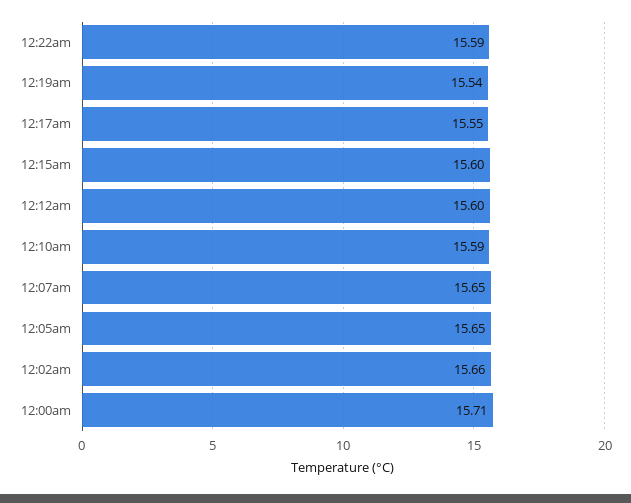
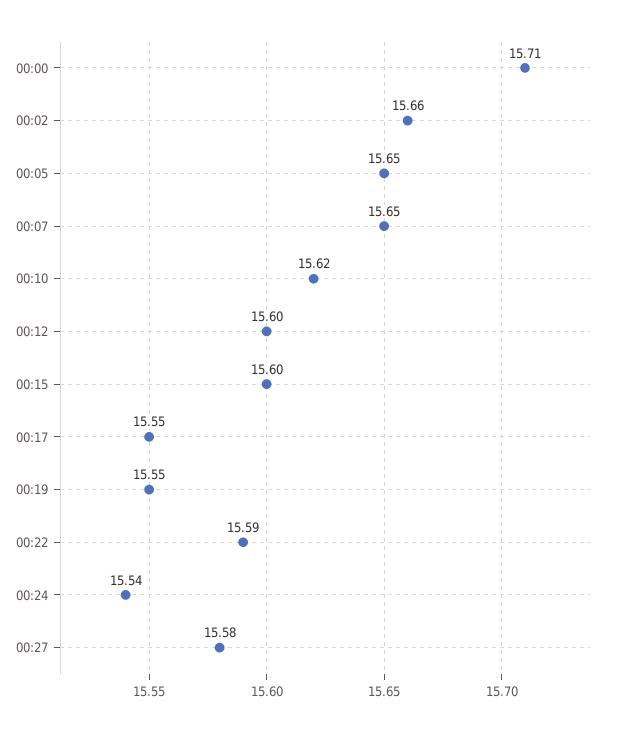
12:19am: 15.54 -> 15.55
12:10am: 15.59 -> 15.62
00:24: none -> 15.54
00:27: none -> 15.58

